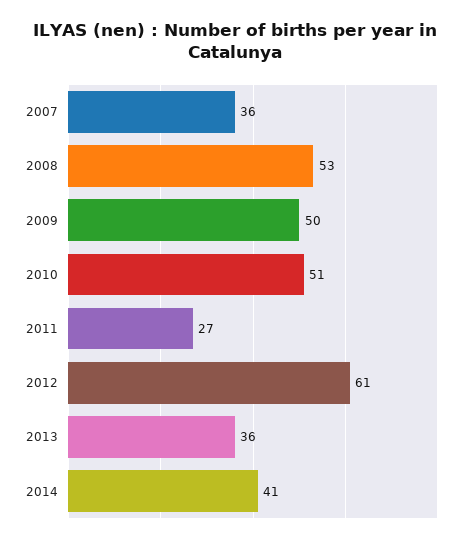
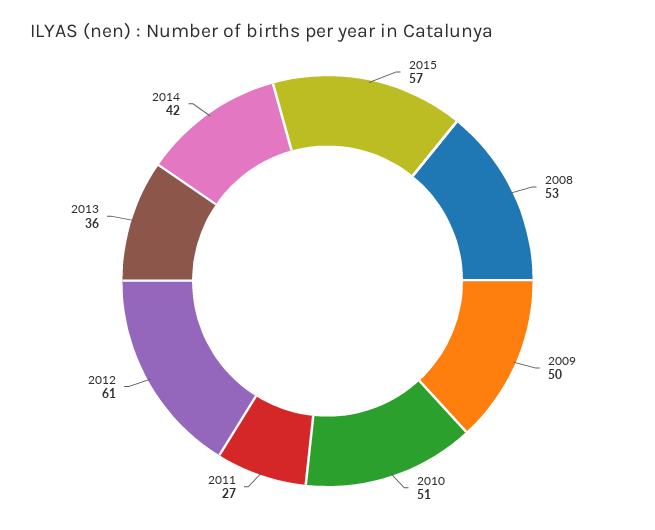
2007: 36 -> none
2014: 41 -> 42
2015: none -> 57

